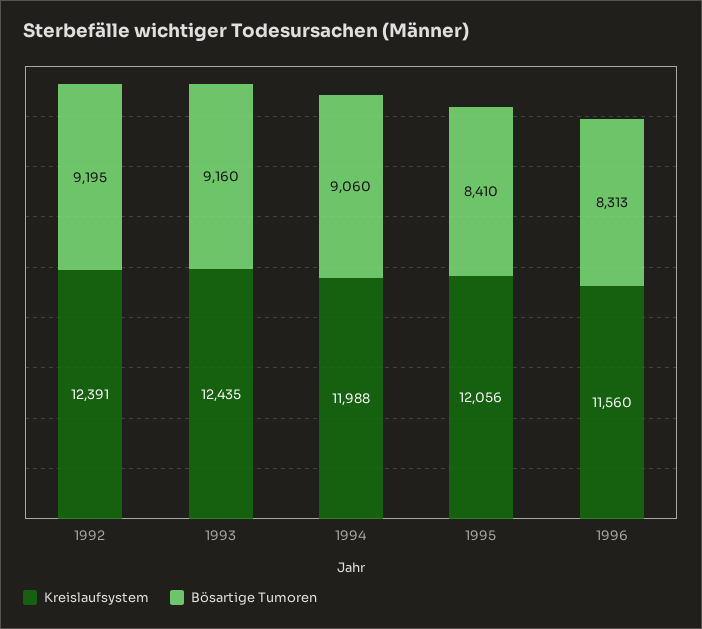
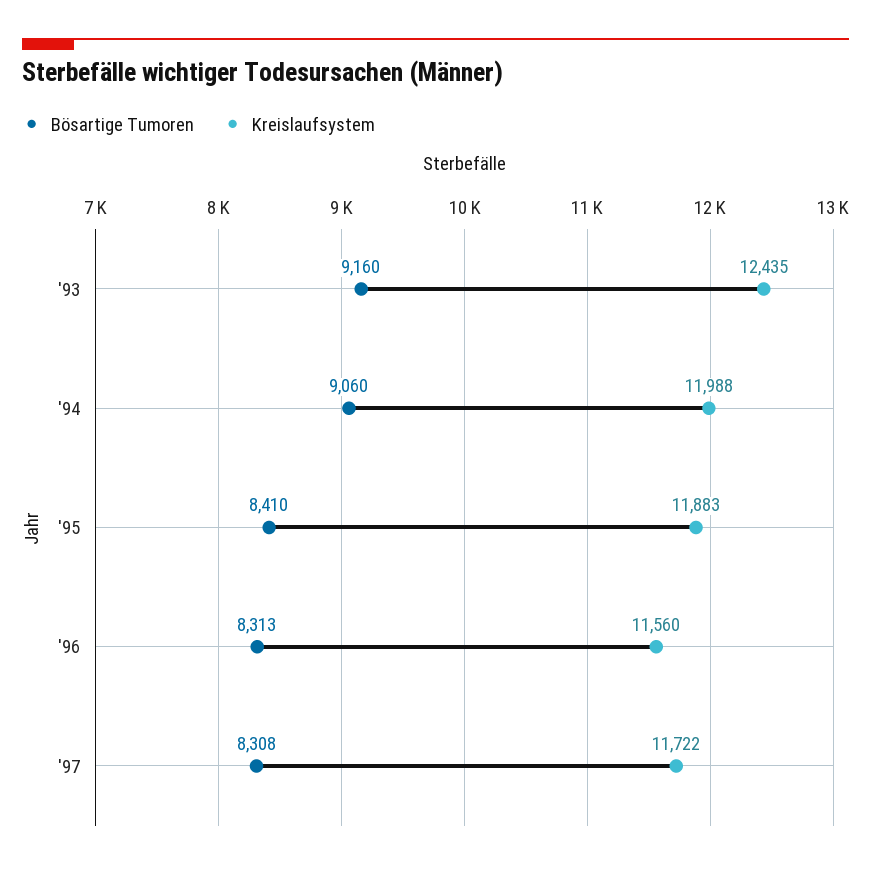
Kreislaufsystem, 1992: 12391 -> none
Bösartige Tumoren, 1992: 9195 -> none
Kreislaufsystem, 1995: 12056 -> 11883
Bösartige Tumoren, '97: none -> 8308
Kreislaufsystem, '97: none -> 11722

